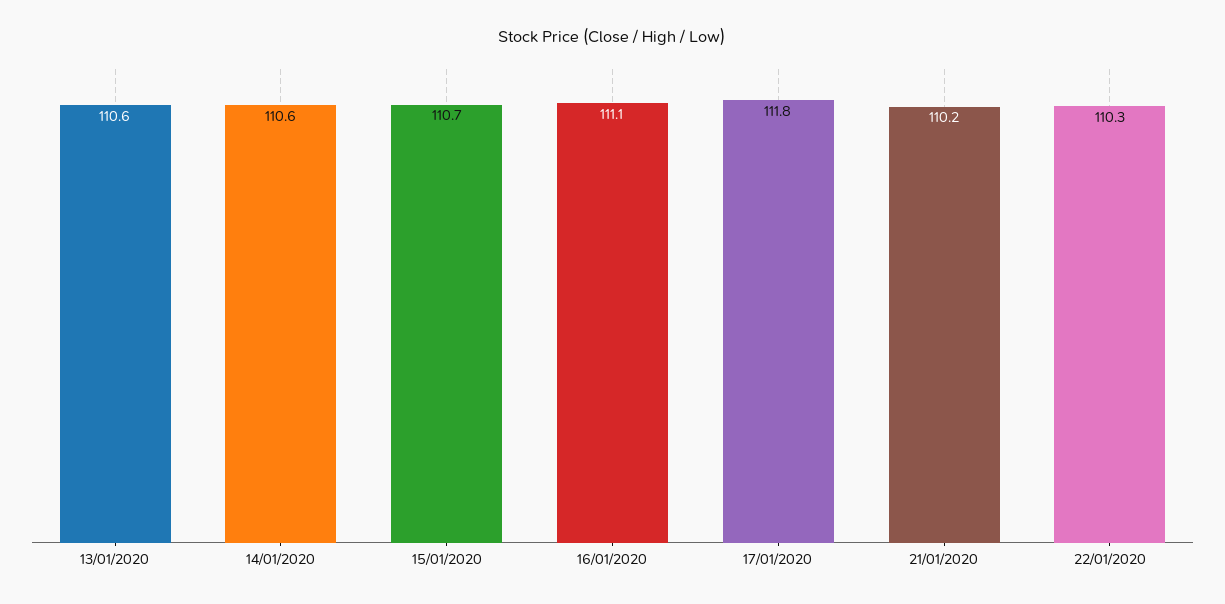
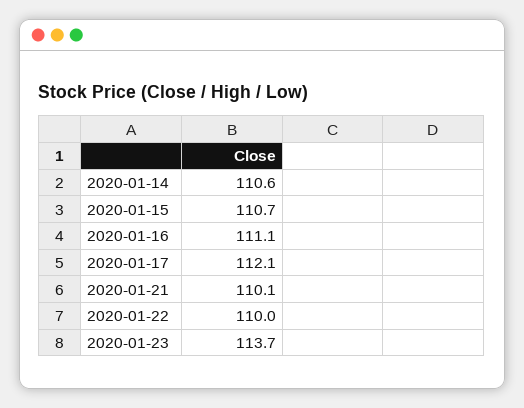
13/01/2020: 110.6 -> none
17/01/2020: 111.8 -> 112.1
21/01/2020: 110.2 -> 110.1
22/01/2020: 110.3 -> 110
2020-01-23: none -> 113.7

